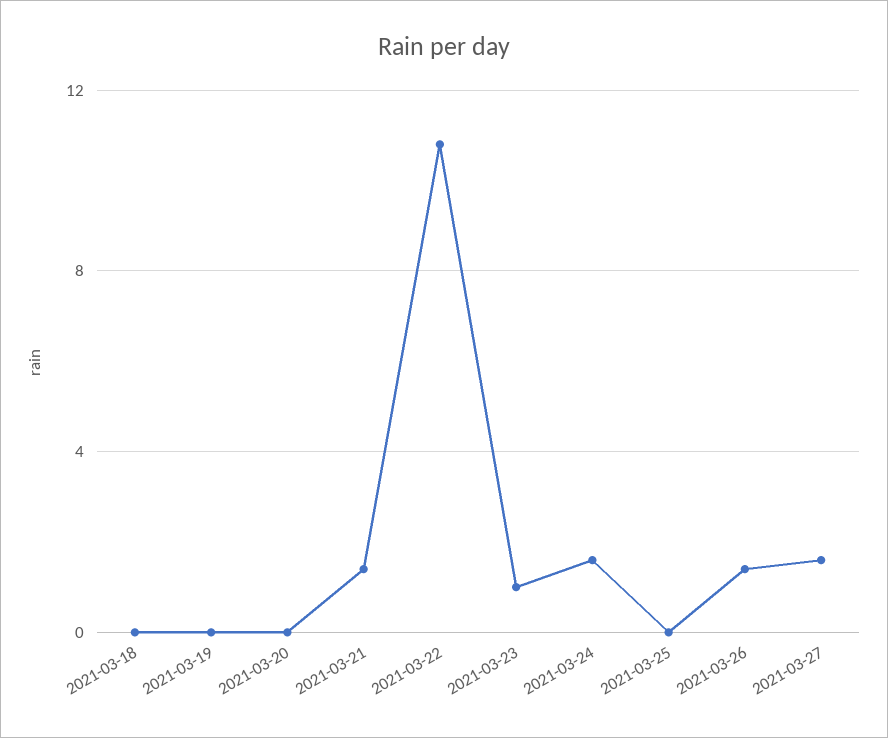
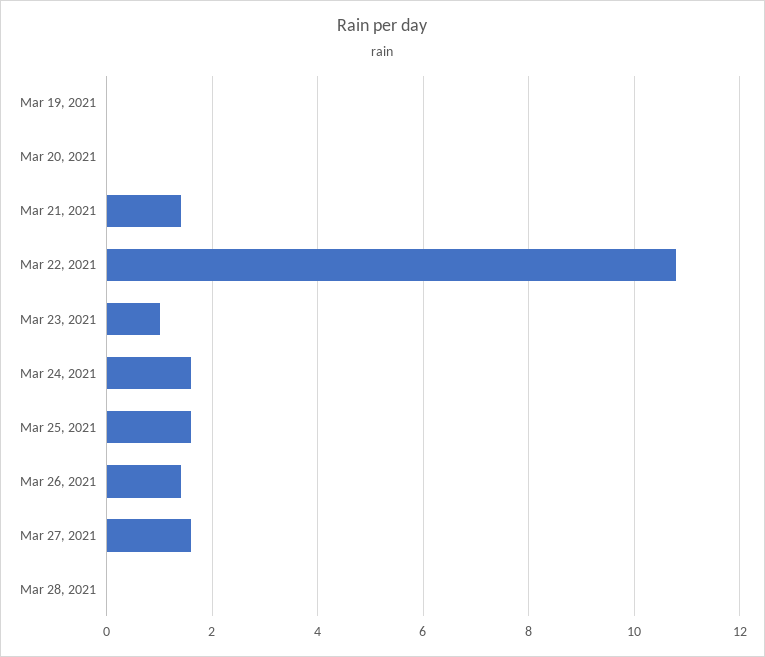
2021-03-18: 0 -> none
2021-03-25: 0 -> 1.5
Mar 28, 2021: none -> 0

